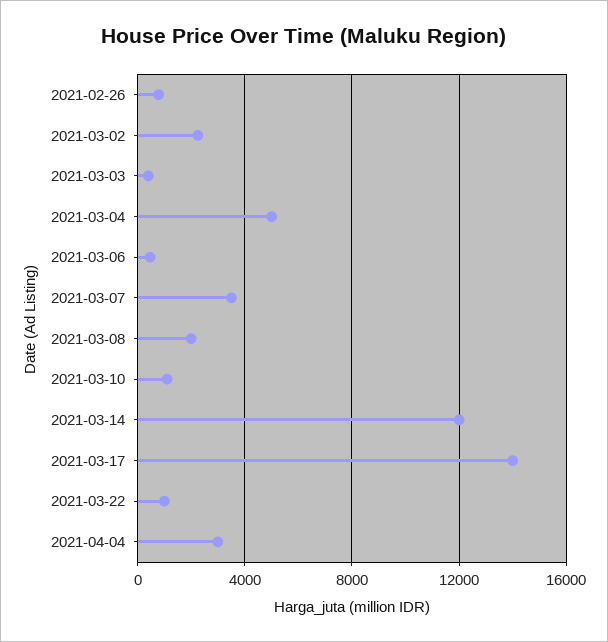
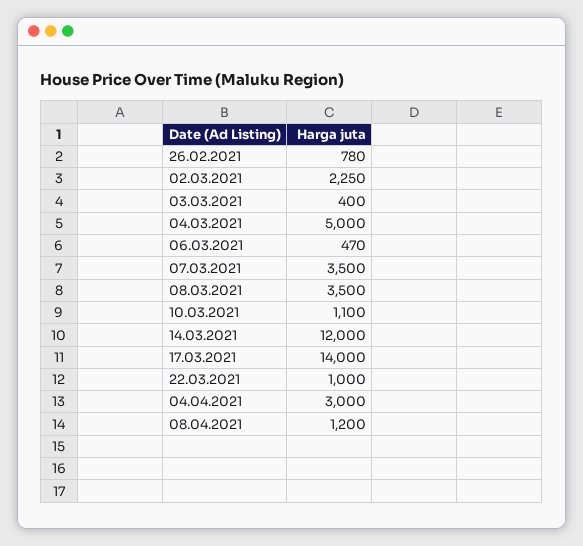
2021-03-08: 2000 -> 3500
08.04.2021: none -> 1200

